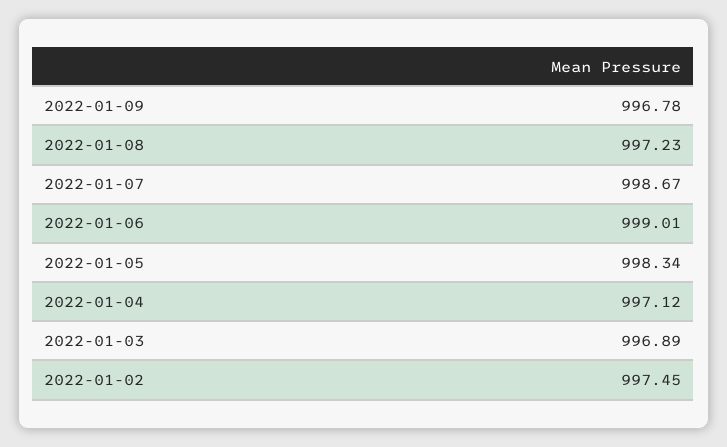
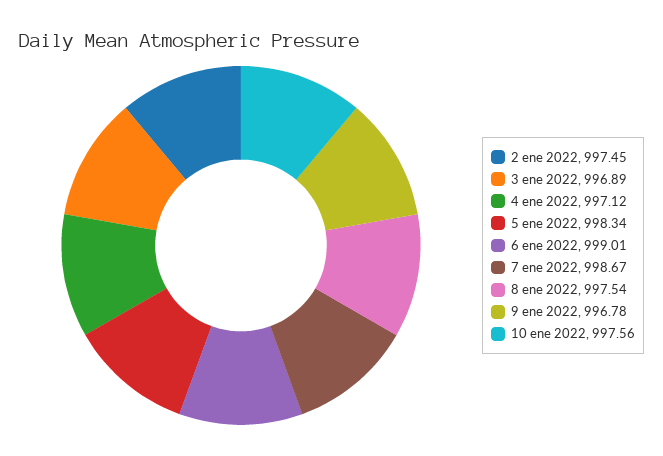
2022-01-08: 997.23 -> 997.54
10 ene 2022: none -> 997.56

